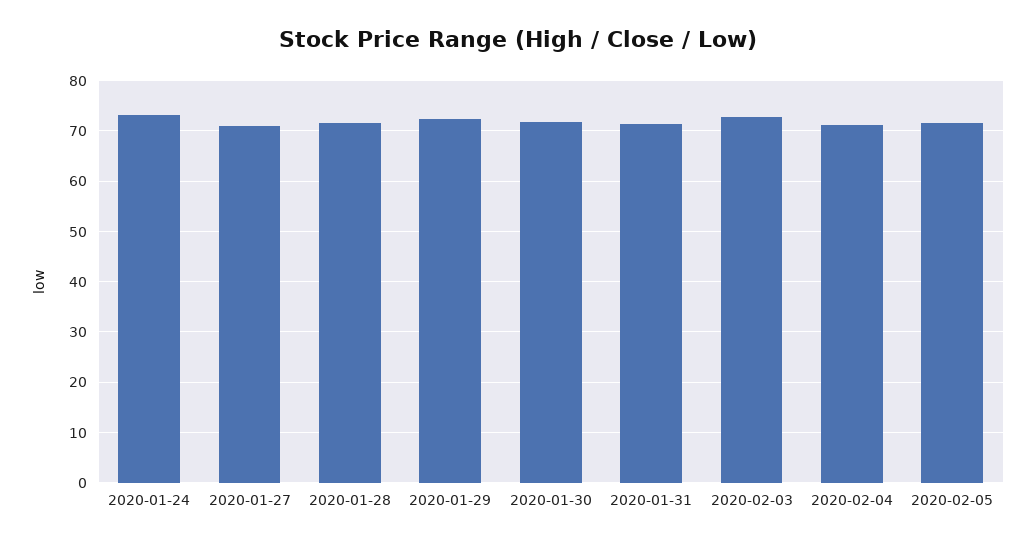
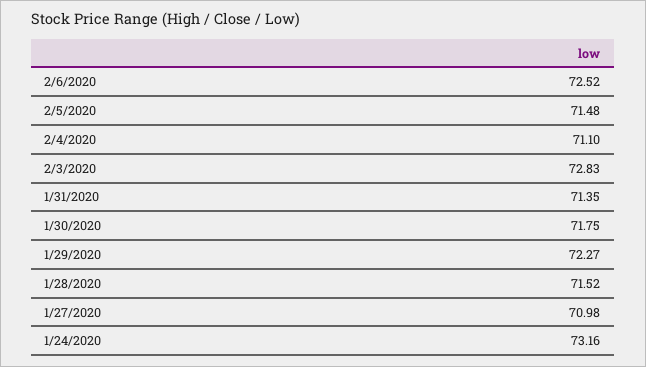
2/6/2020: none -> 72.52

